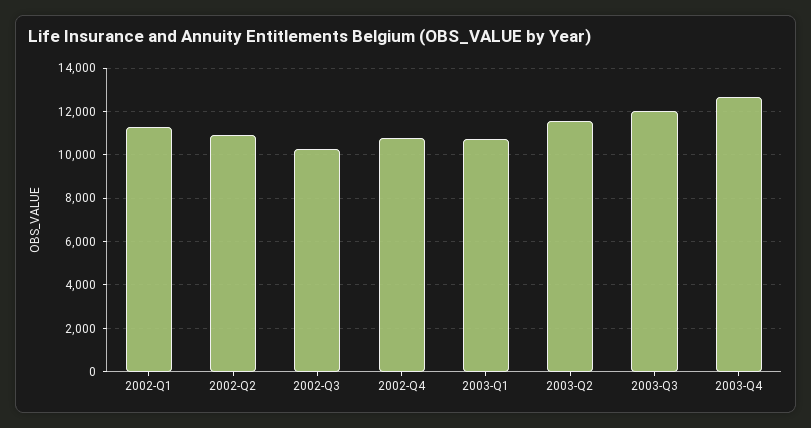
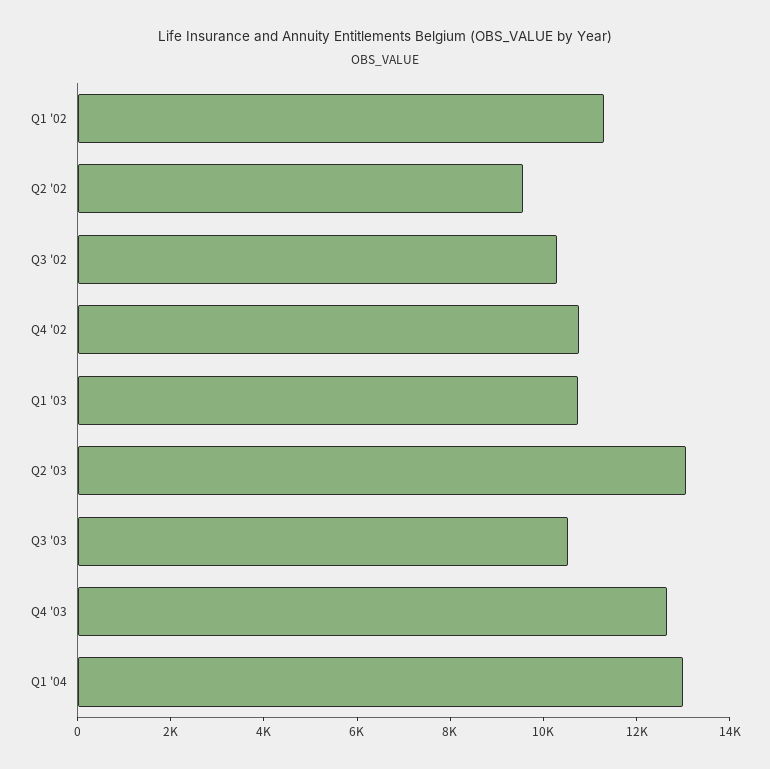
2002-Q2: 11000 -> 9500
2003-Q2: 11500 -> 13000
2003-Q3: 12000 -> 10500
Q1 '04: none -> 13000

